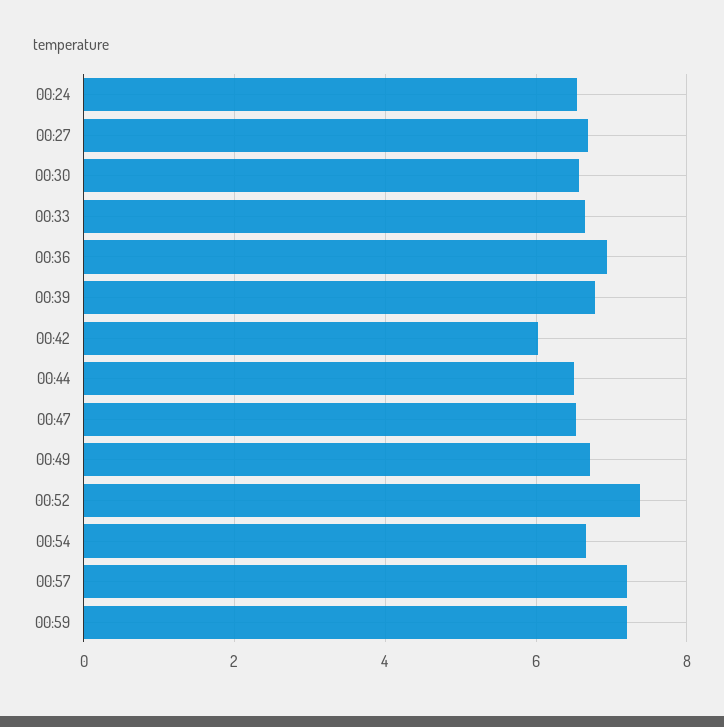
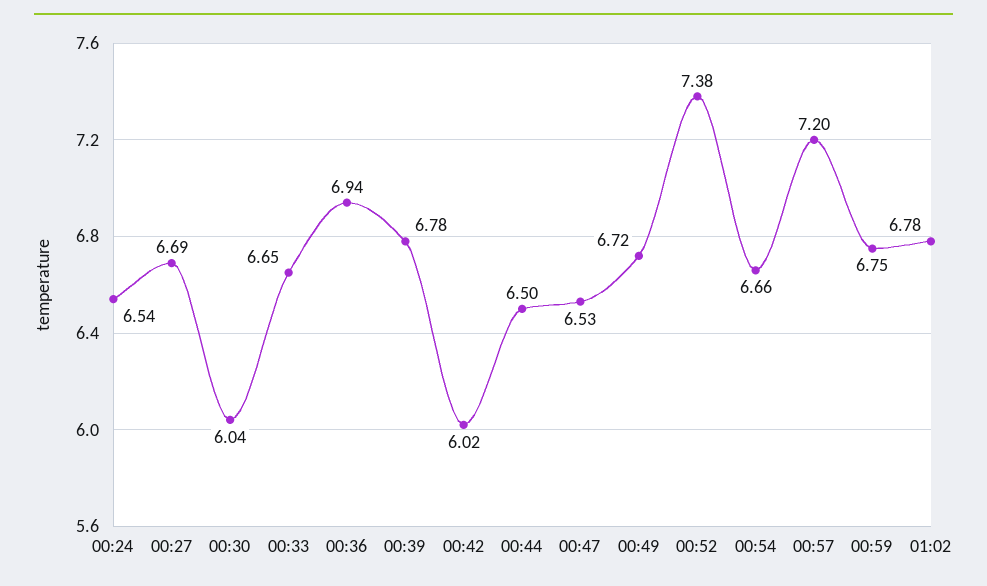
00:30: 6.6 -> 6.04
00:59: 7.2 -> 6.75
01:02: none -> 6.78

